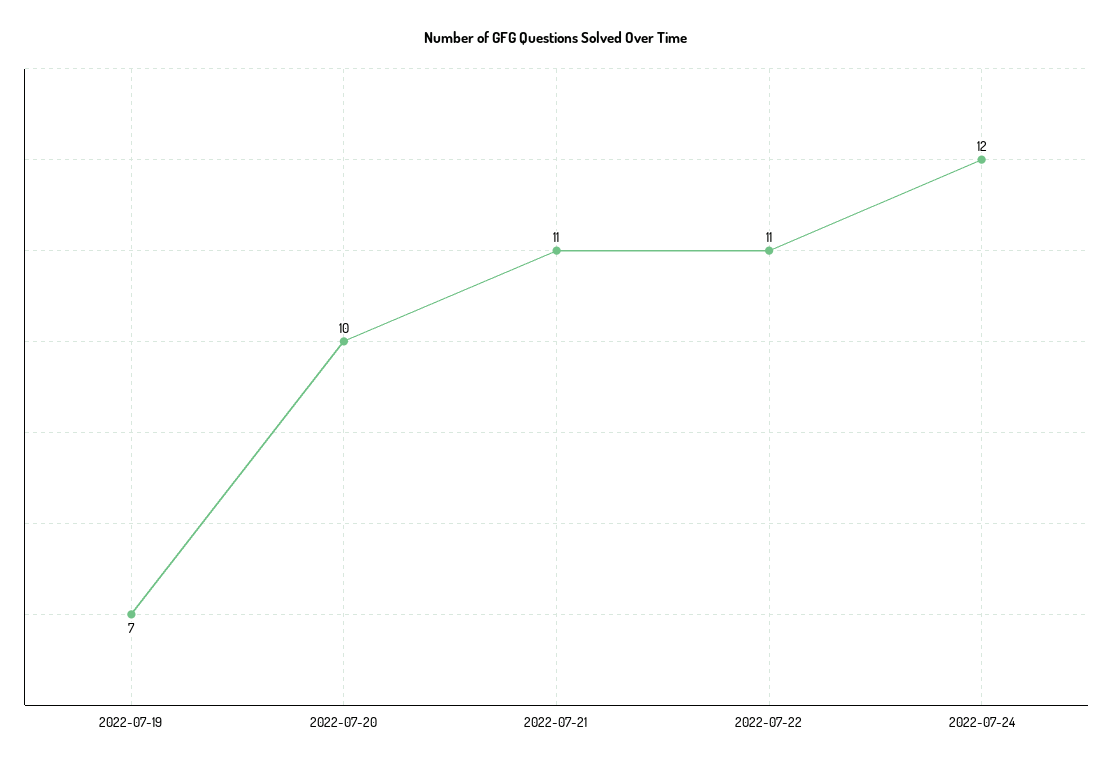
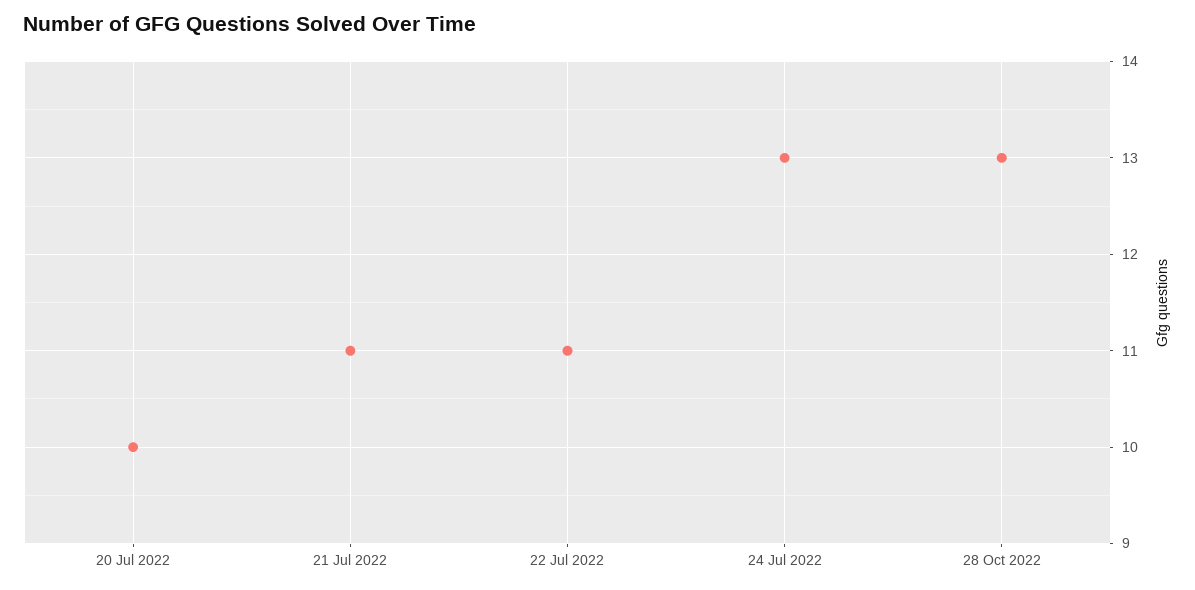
2022-07-19: 7 -> none
2022-07-24: 12 -> 13
28 Oct 2022: none -> 13

